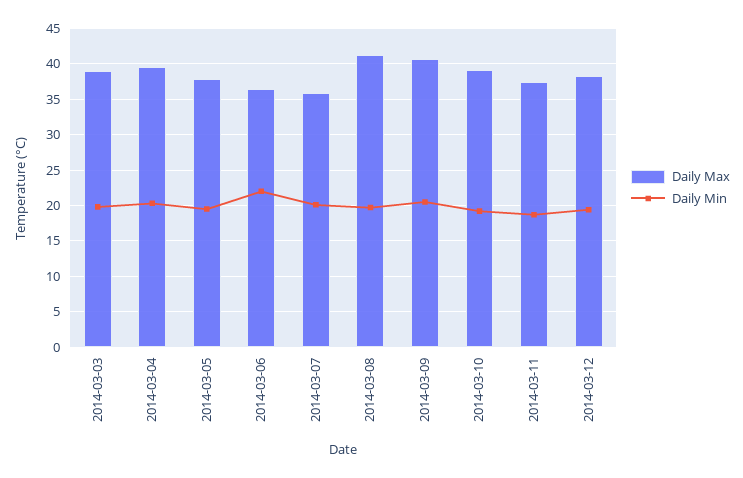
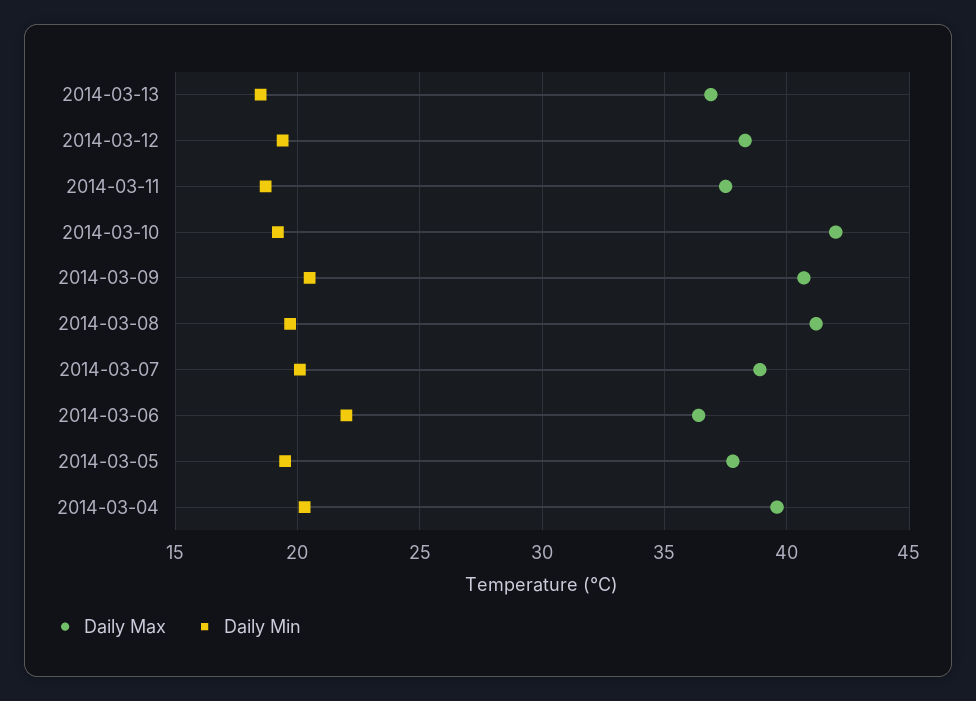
Daily Max, 2014-03-03: 39 -> none
Daily Min, 2014-03-03: 20 -> none
Daily Max, 2014-03-07: 36 -> 39
Daily Max, 2014-03-10: 39 -> 42
Daily Max, 2014-03-13: none -> 37
Daily Min, 2014-03-13: none -> 18.5

